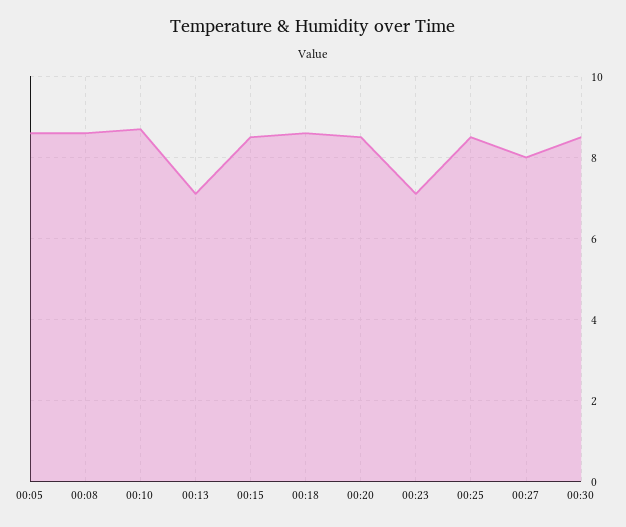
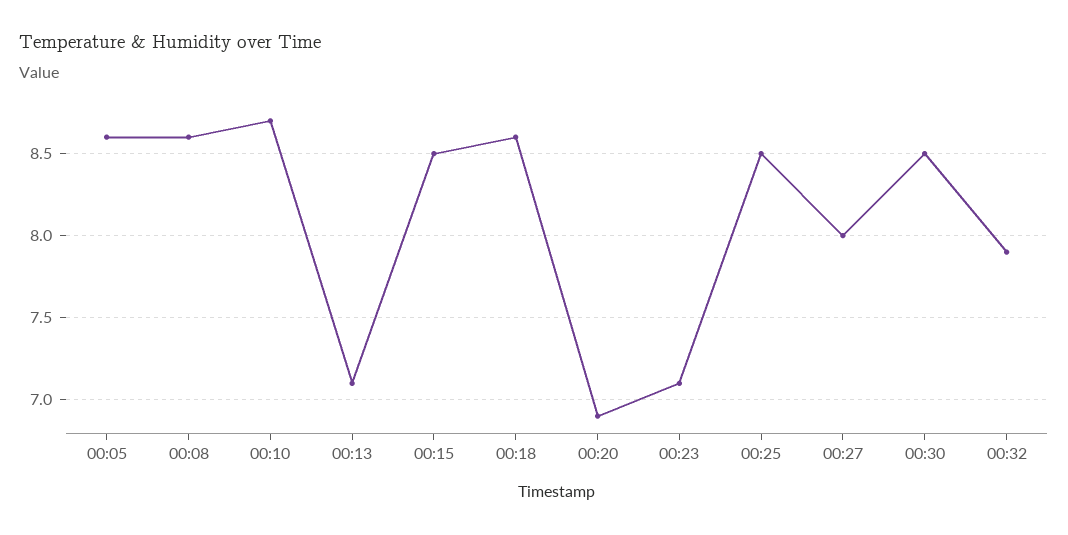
00:20: 8.5 -> 6.9
00:32: none -> 7.9

